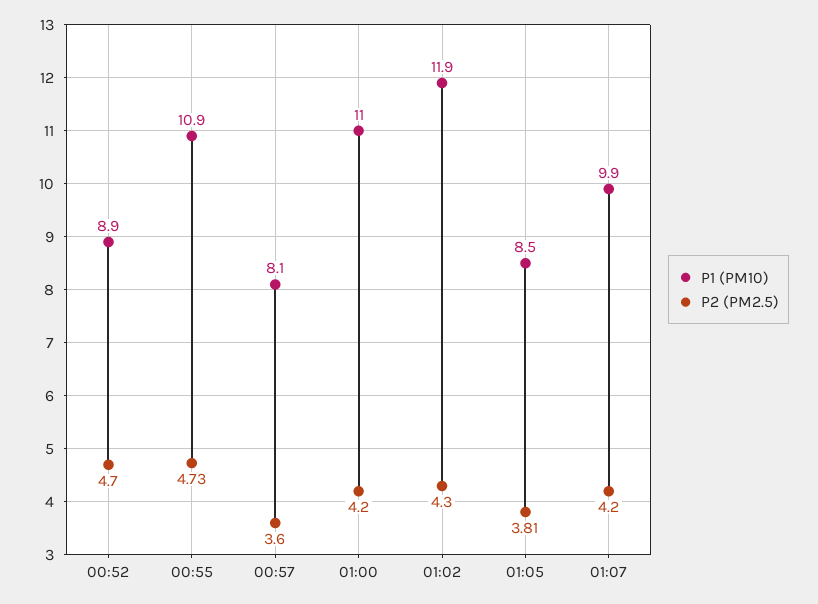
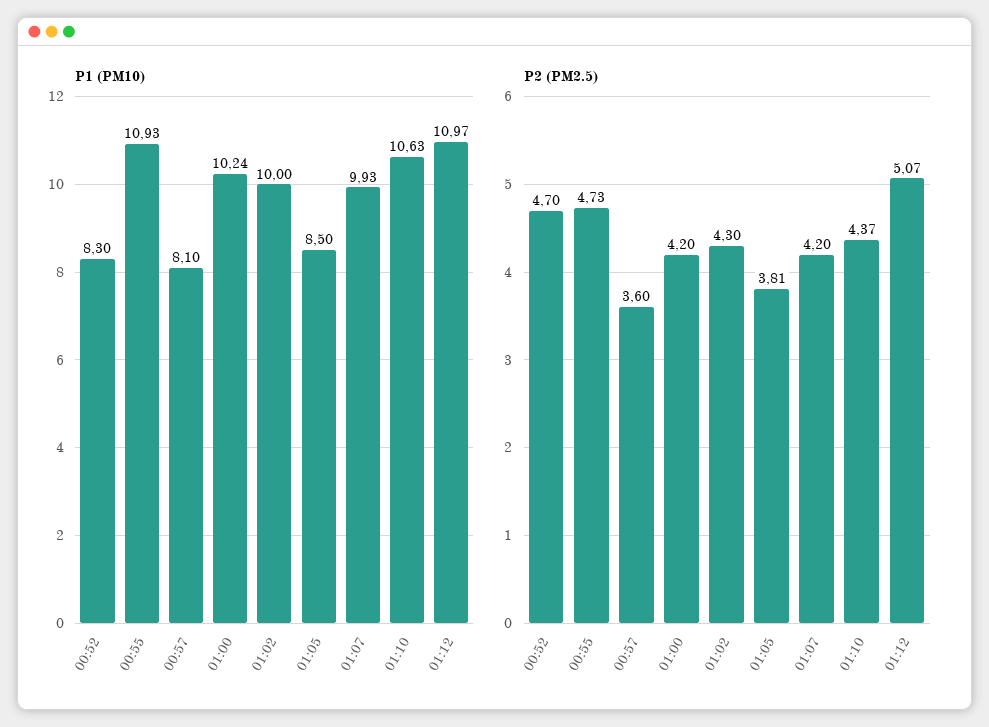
P1 (PM10), 00:52: 8.9 -> 8.3
P1 (PM10), 01:00: 11 -> 10.24
P1 (PM10), 01:02: 11.9 -> 10
P1 (PM10), 01:10: none -> 10.63
P1 (PM10), 01:12: none -> 10.97
P2 (PM2.5), 01:10: none -> 4.37
P2 (PM2.5), 01:12: none -> 5.07

